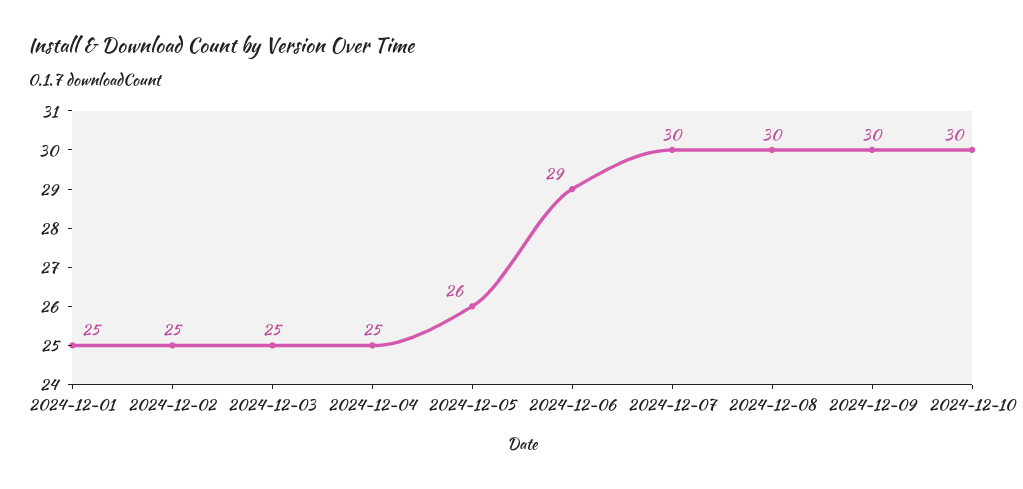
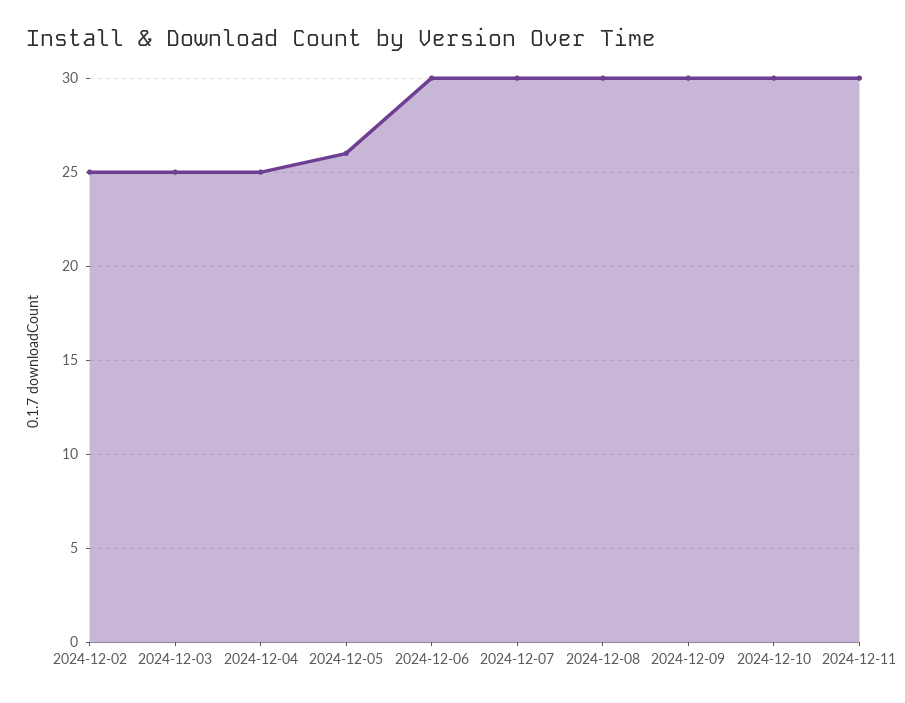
2024-12-01: 25 -> none
2024-12-06: 29 -> 30
2024-12-11: none -> 30

